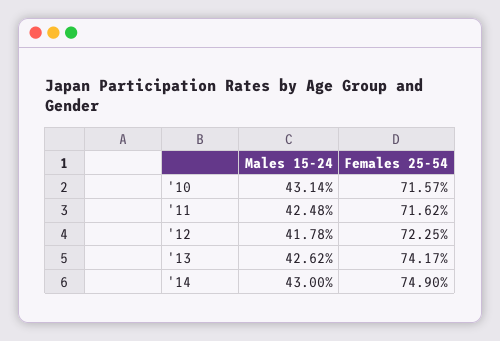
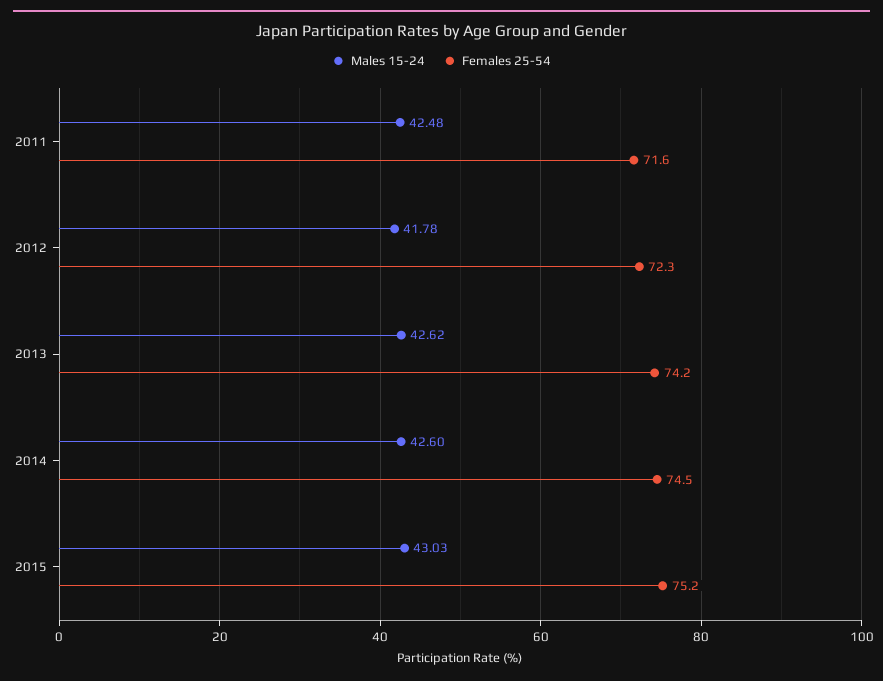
Males 15-24, '10: 43.14 -> none
Females 25-54, '10: 71.57 -> none
Males 15-24, '14: 43 -> 42.6
Females 25-54, '14: 74.9 -> 74.5
Males 15-24, 2015: none -> 43.03
Females 25-54, 2015: none -> 75.2

